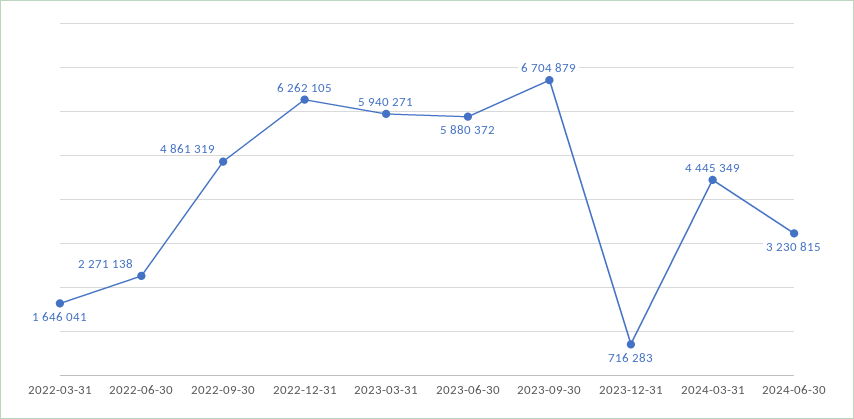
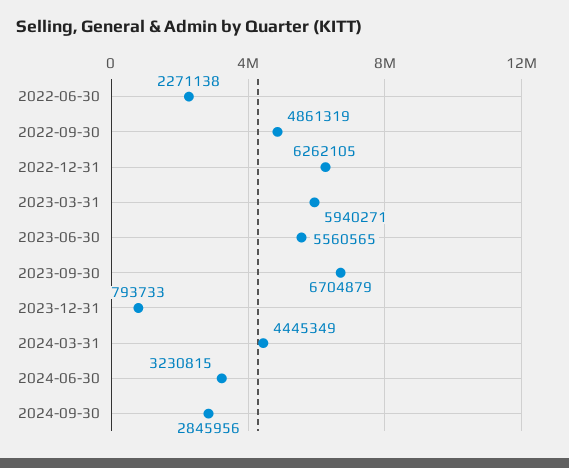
2022-03-31: 1646041 -> none
2023-06-30: 5880372 -> 5560565
2023-12-31: 716283 -> 793733
2024-09-30: none -> 2845956

